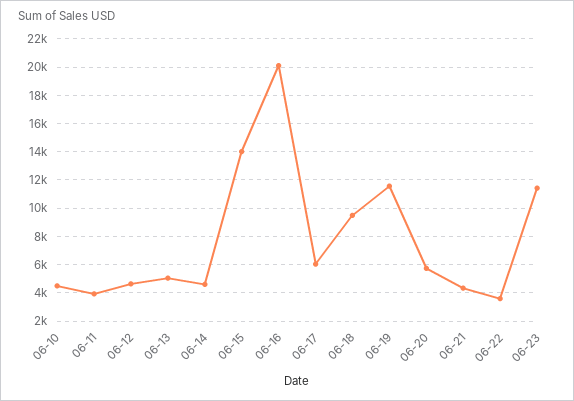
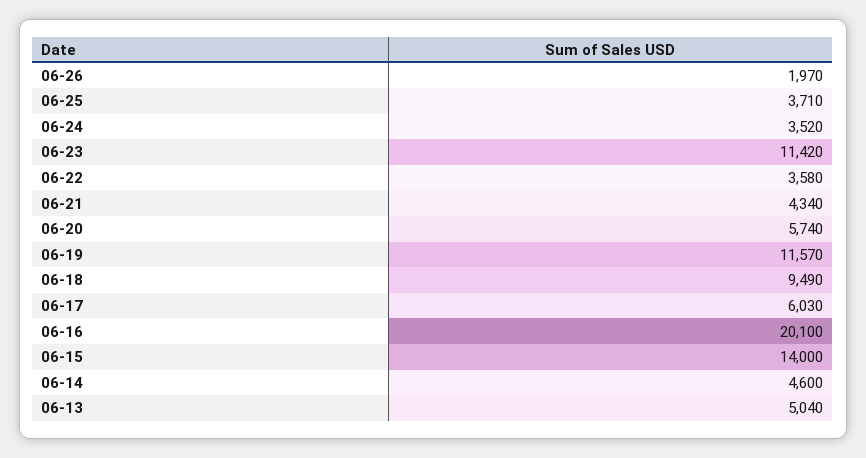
06-10: 4500 -> none
06-11: 4000 -> none
06-12: 4500 -> none
06-26: none -> 1970
06-25: none -> 3710
06-24: none -> 3520

